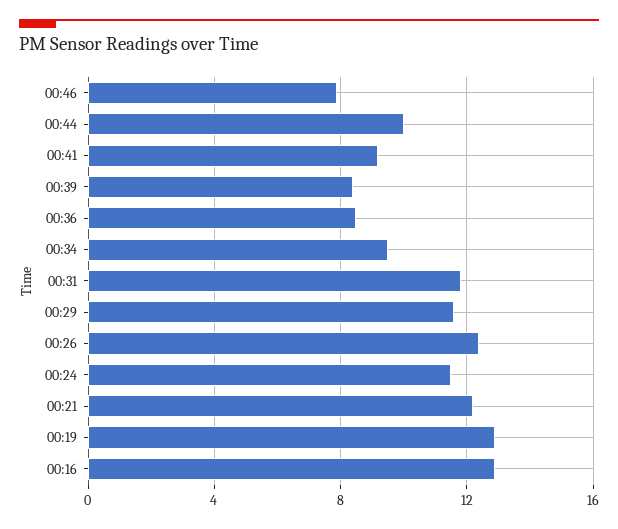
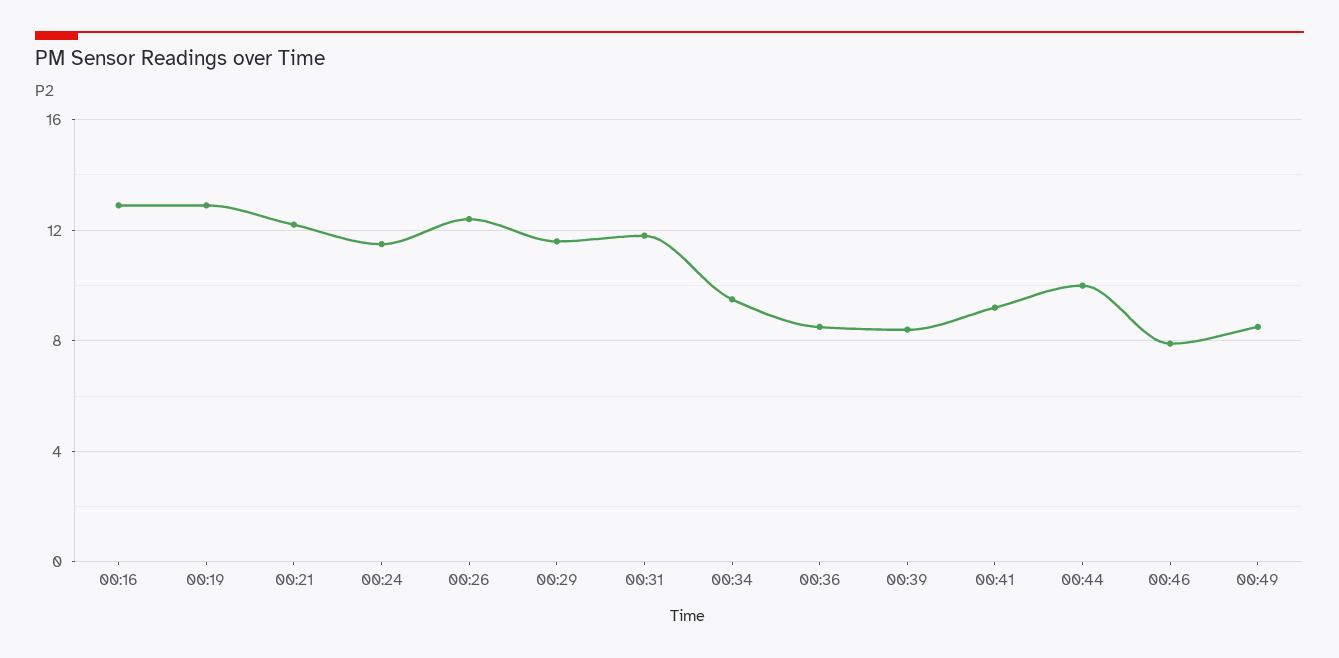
00:49: none -> 8.5

